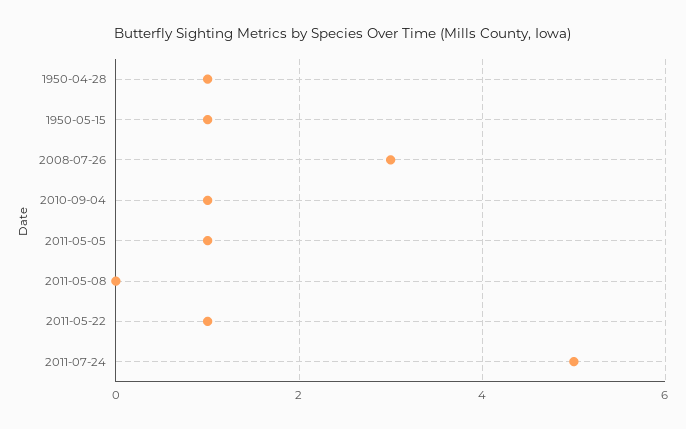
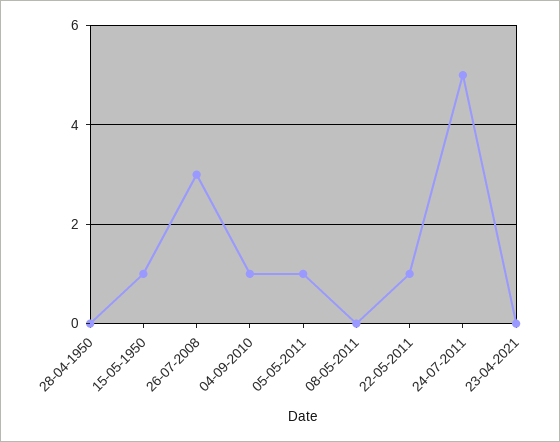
1950-04-28: 1 -> 0
23-04-2021: none -> 0

